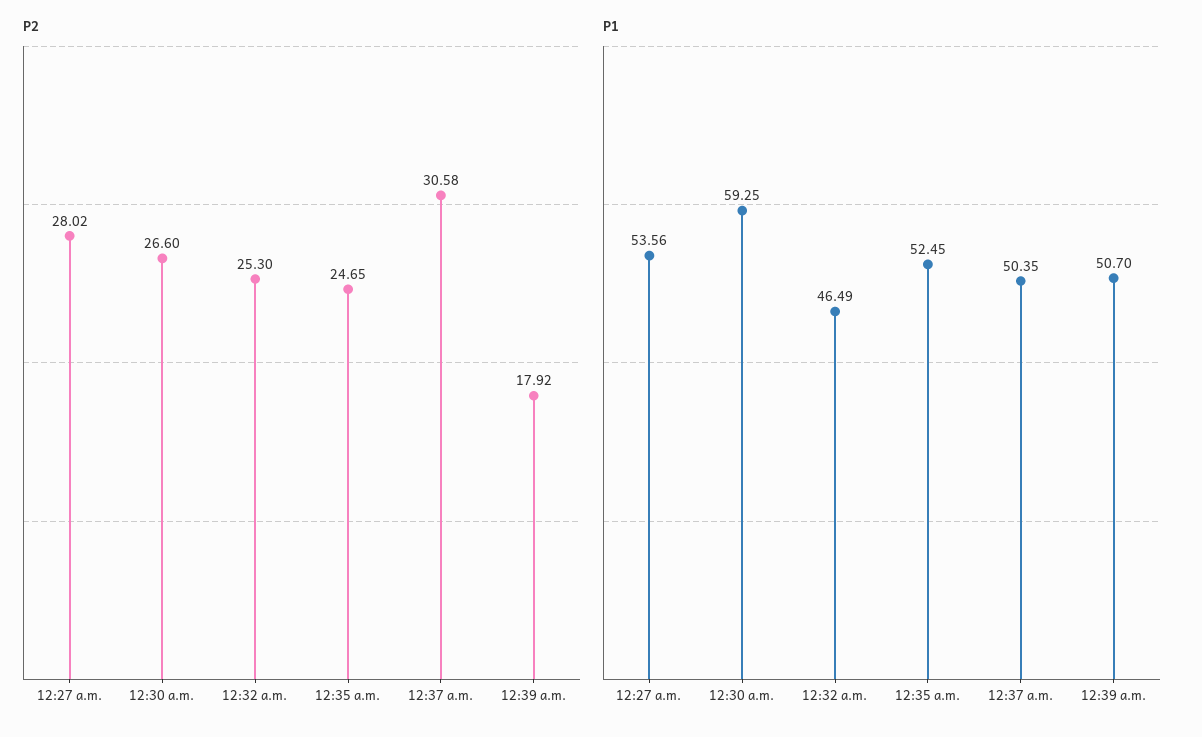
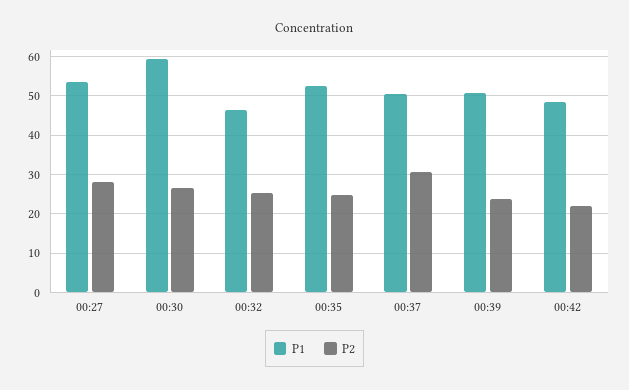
P2, 12:39 a.m.: 17.92 -> 24
P1, 00:42: none -> 48
P2, 00:42: none -> 22

